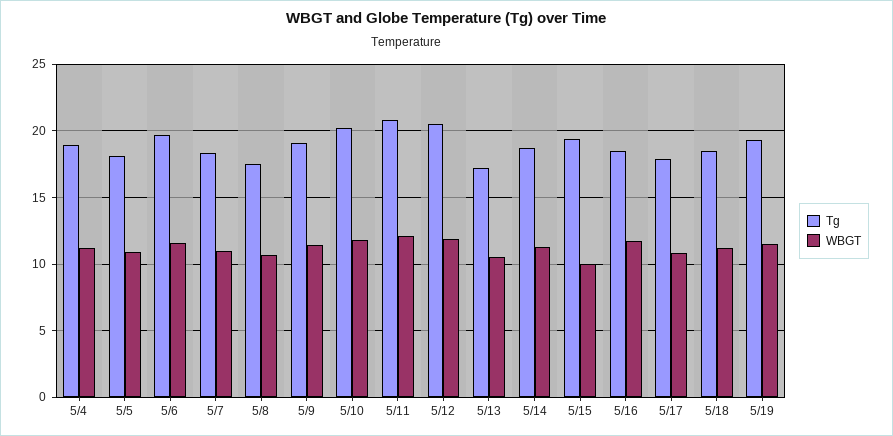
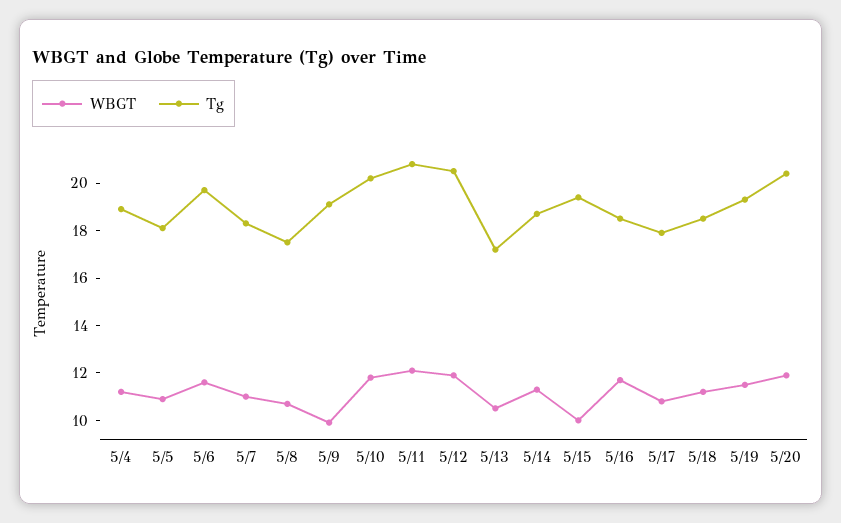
WBGT, 5/9: 11.5 -> 10
WBGT, 5/20: none -> 12
Tg, 5/20: none -> 20.5

